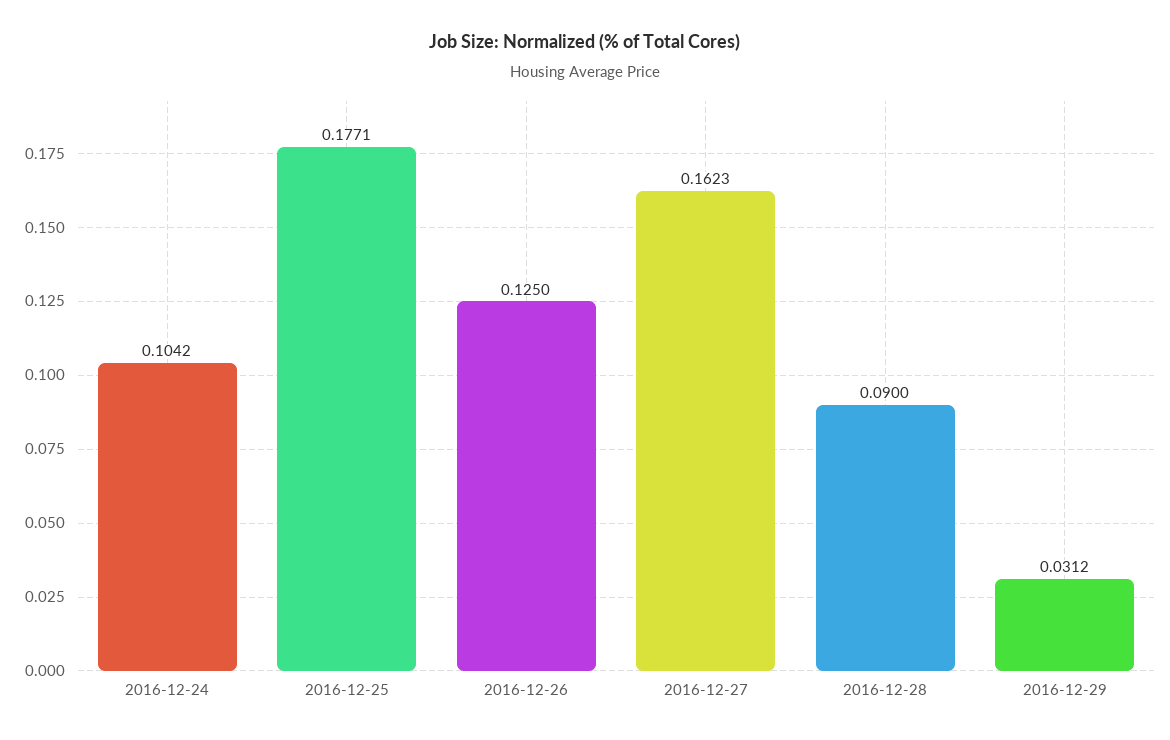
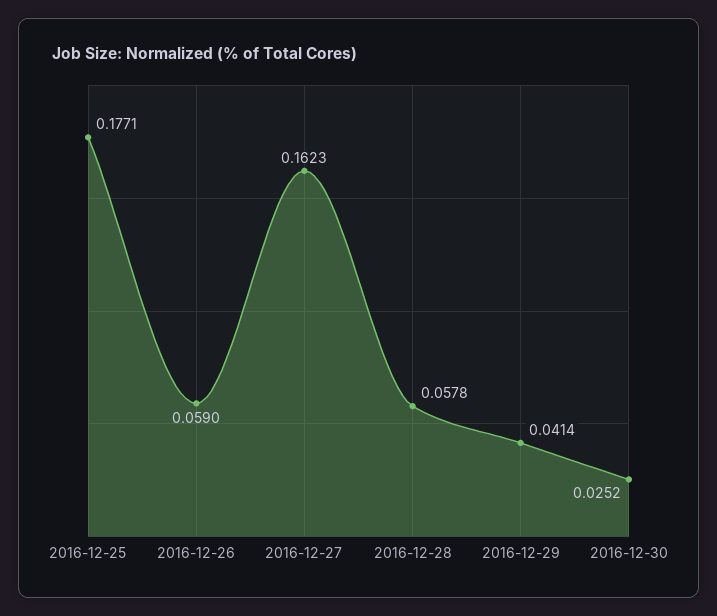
2016-12-24: 0.1042 -> none
2016-12-26: 0.125 -> 0.059
2016-12-28: 0.09 -> 0.0578
2016-12-29: 0.0312 -> 0.0414
2016-12-30: none -> 0.0252

